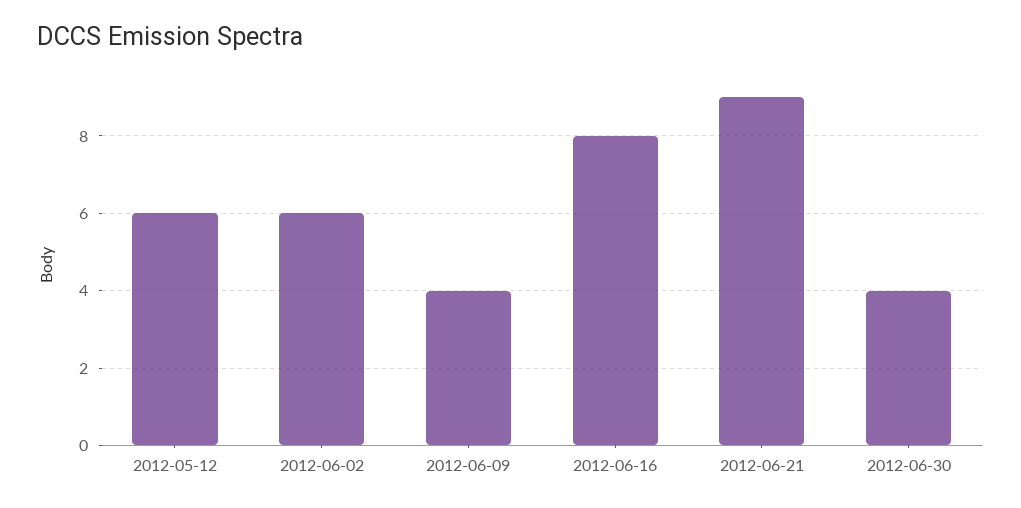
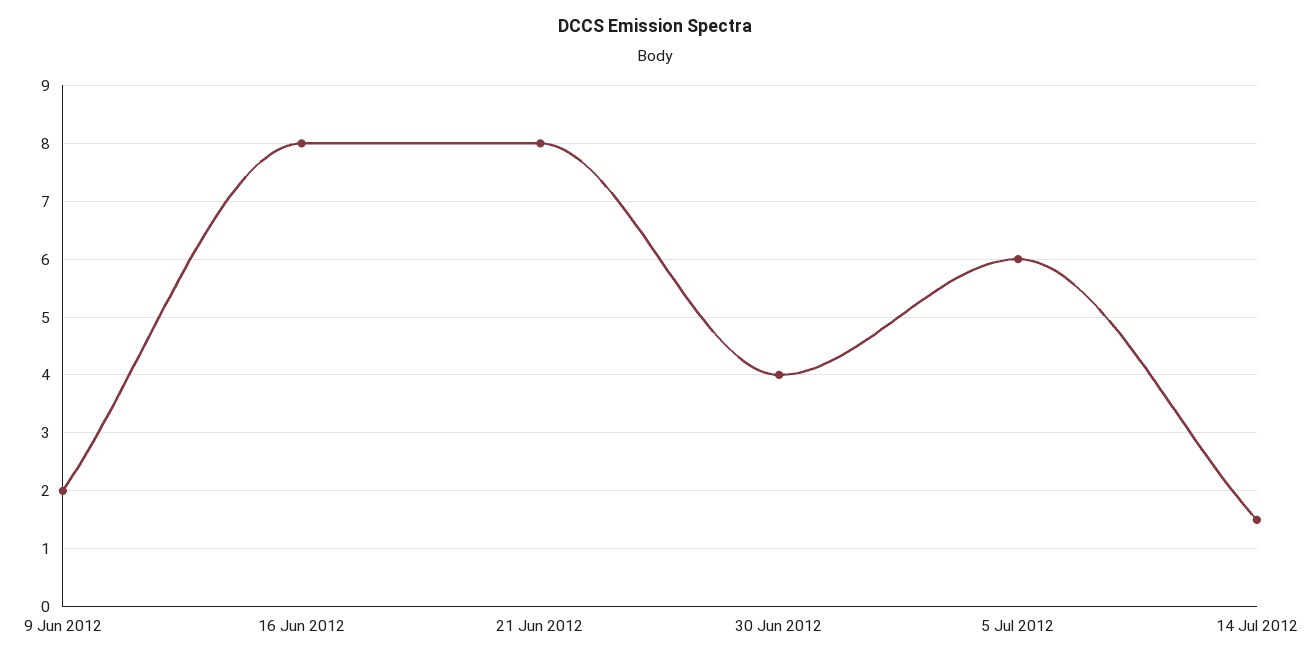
2012-05-12: 6 -> none
2012-06-02: 6 -> none
2012-06-09: 4 -> 2
2012-06-21: 9 -> 8
5 Jul 2012: none -> 6
14 Jul 2012: none -> 1.5

